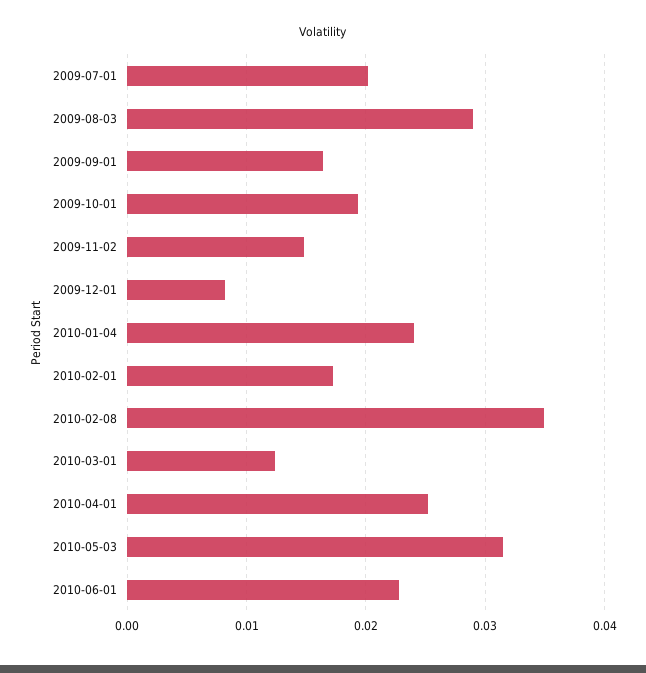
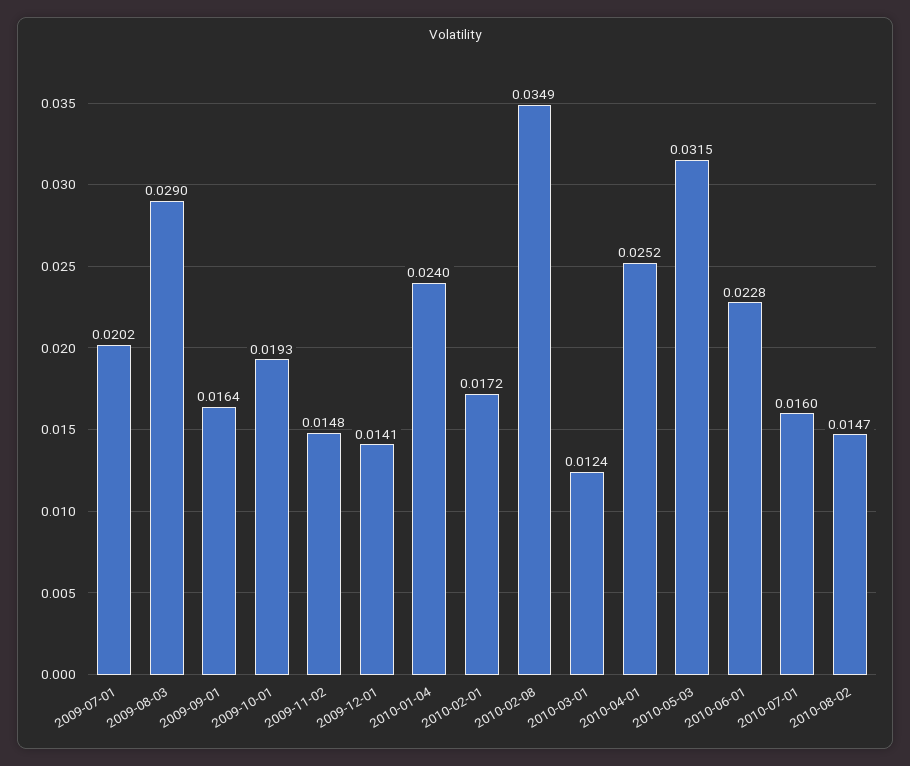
2009-12-01: 0.008 -> 0.0141
2010-07-01: none -> 0.016
2010-08-02: none -> 0.0147

